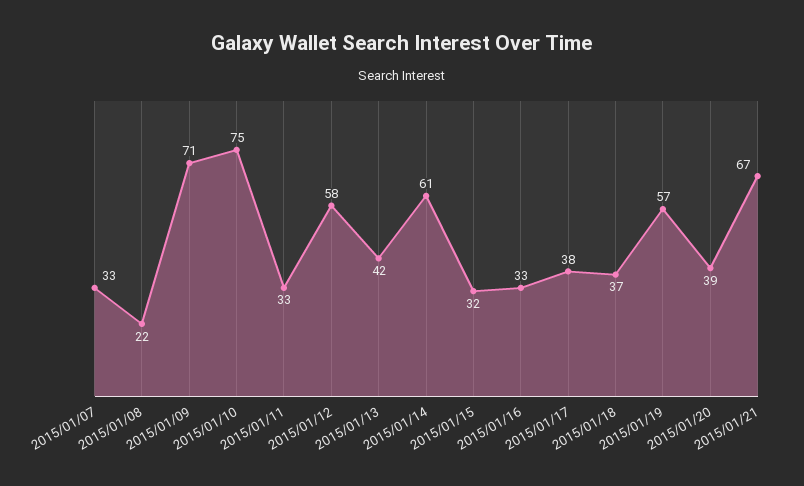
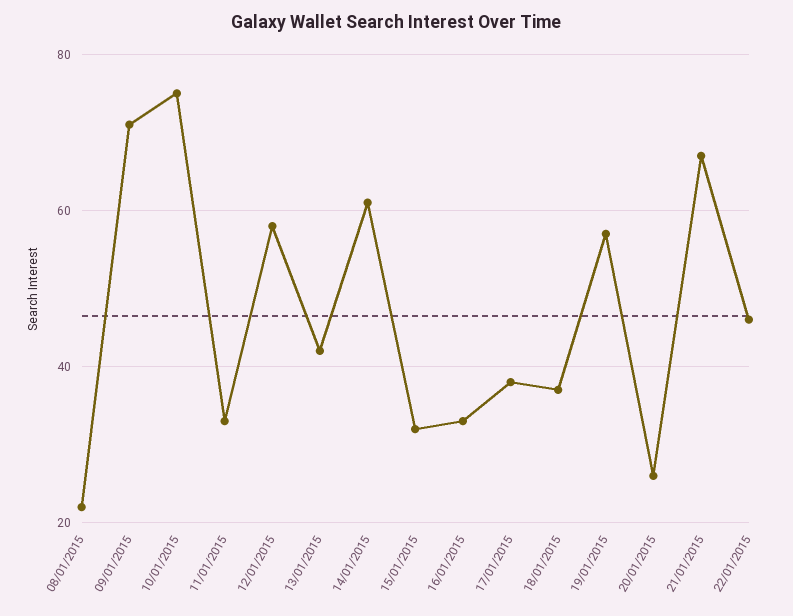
2015/01/07: 33 -> none
2015/01/20: 39 -> 25
22/01/2015: none -> 45

